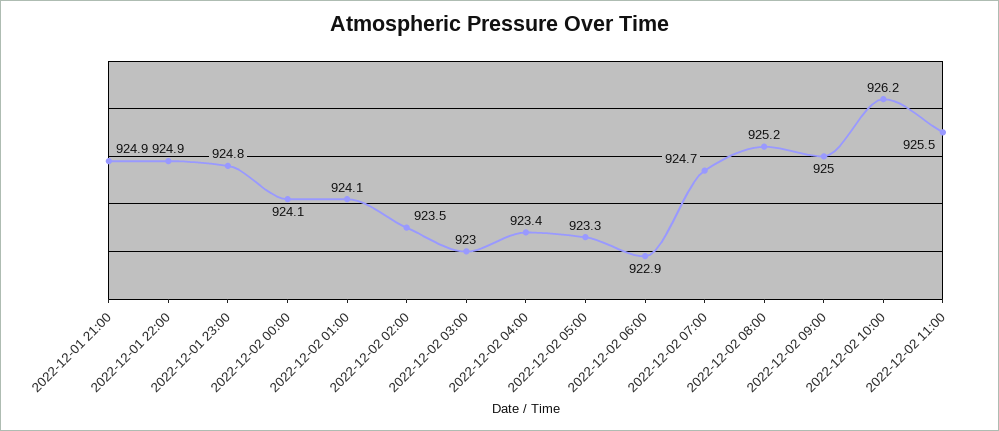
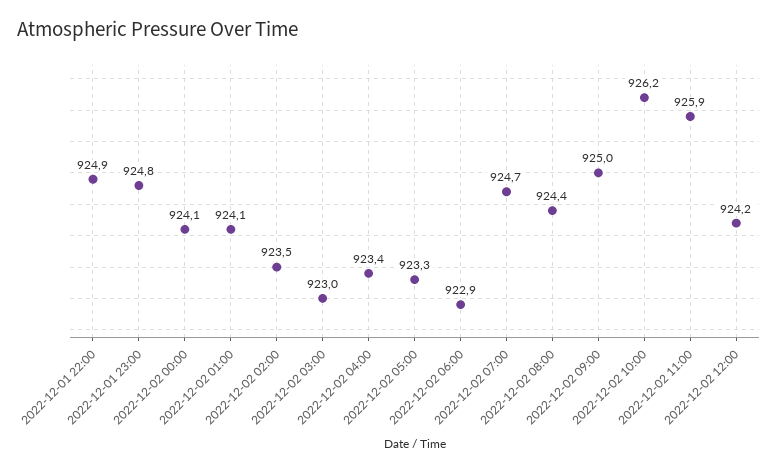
2022-12-01 21:00: 924.9 -> none
2022-12-02 08:00: 925.2 -> 924.4
2022-12-02 11:00: 925.5 -> 925.9
2022-12-02 12:00: none -> 924.2

